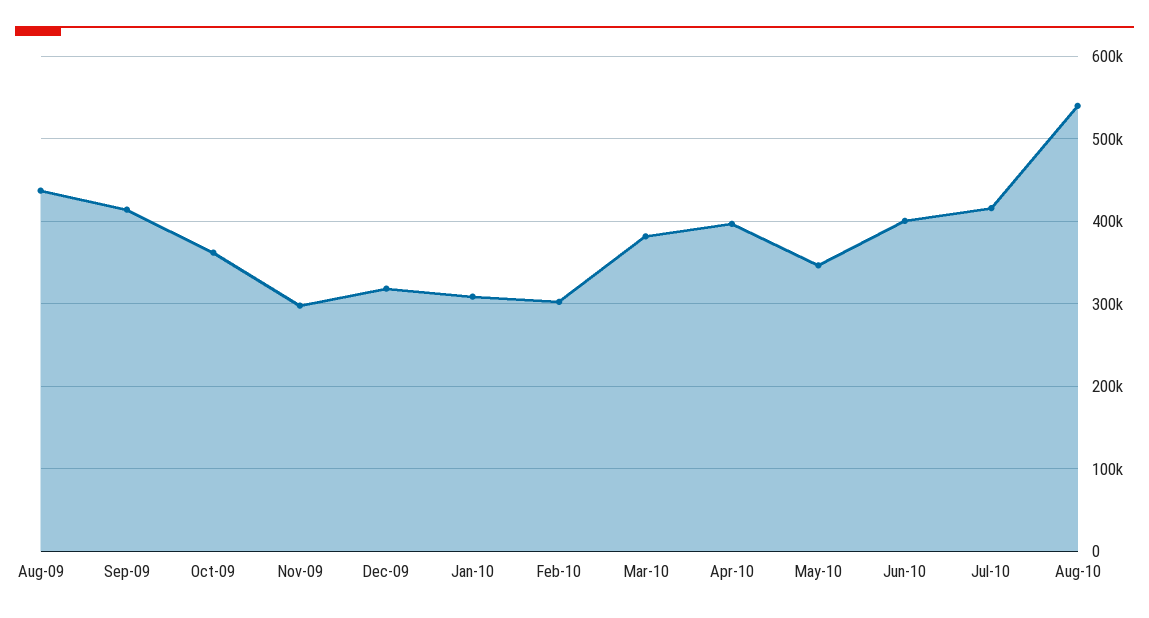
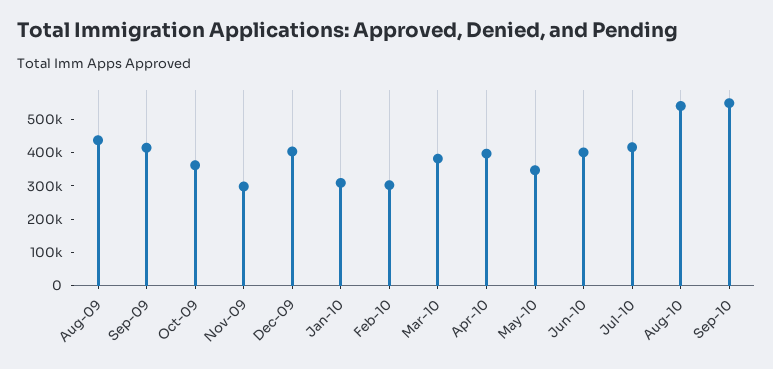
Dec-09: 320000 -> 400000
Sep-10: none -> 550000

